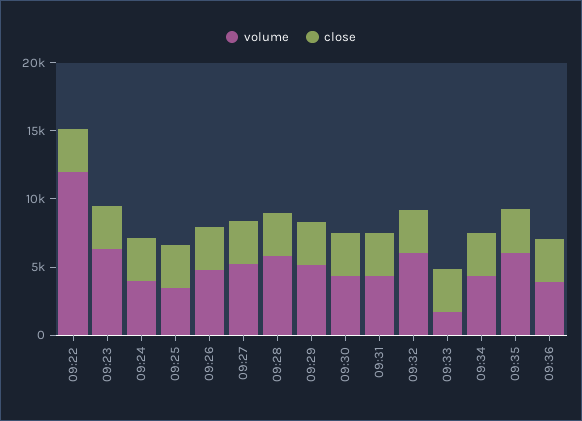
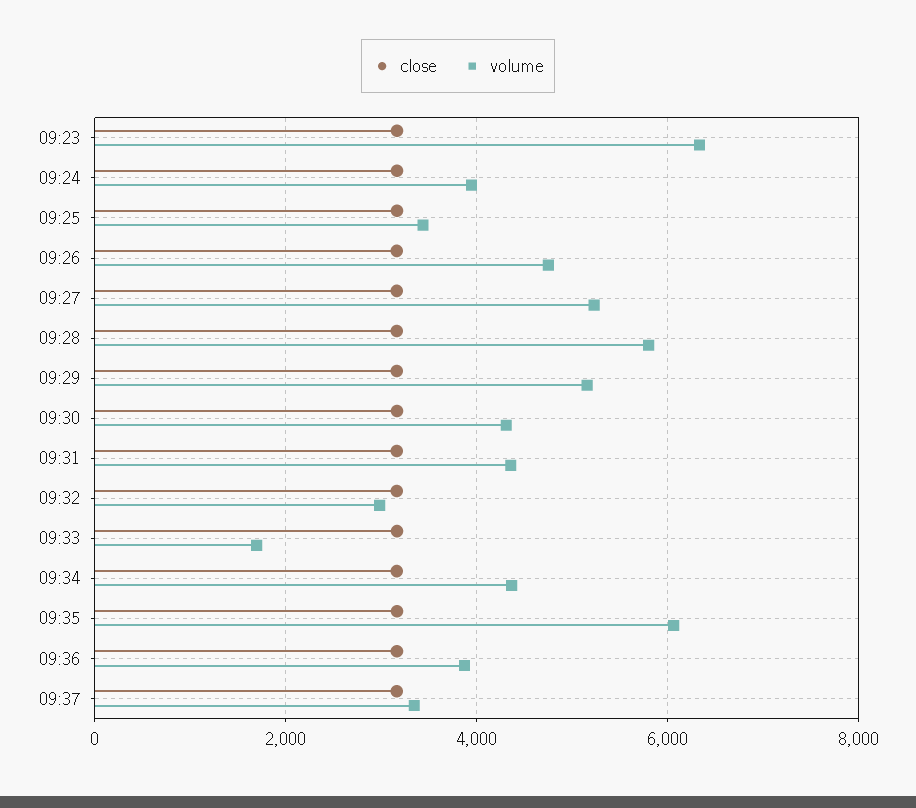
volume, 09:22: 12000 -> none
close, 09:22: 3000 -> none
volume, 09:32: 6000 -> 3000
close, 09:37: none -> 3200
volume, 09:37: none -> 3400

